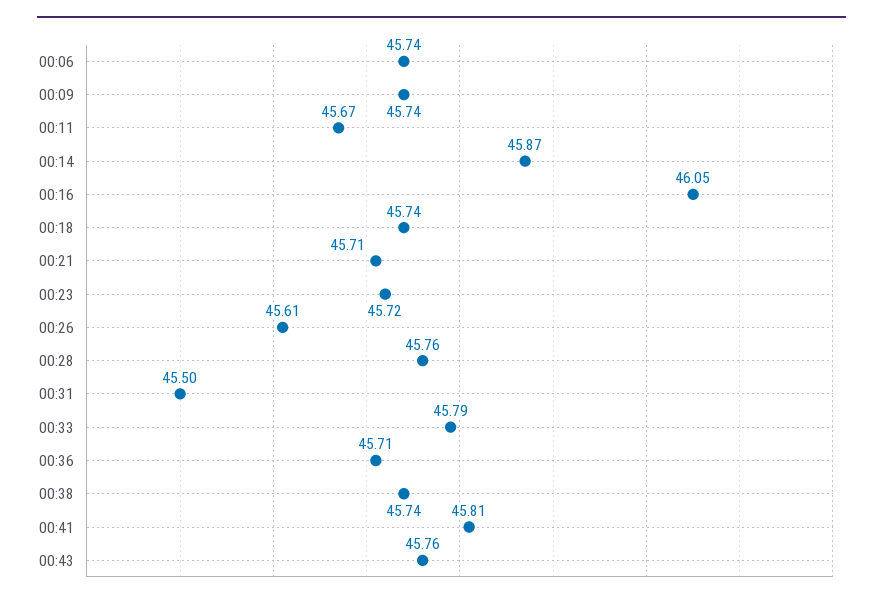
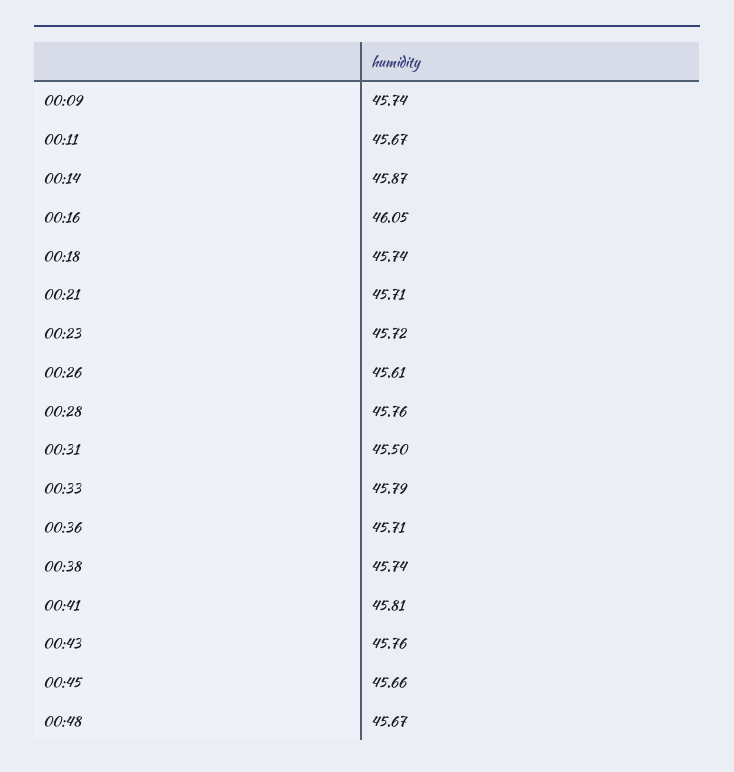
00:06: 45.74 -> none
00:45: none -> 45.66
00:48: none -> 45.67

